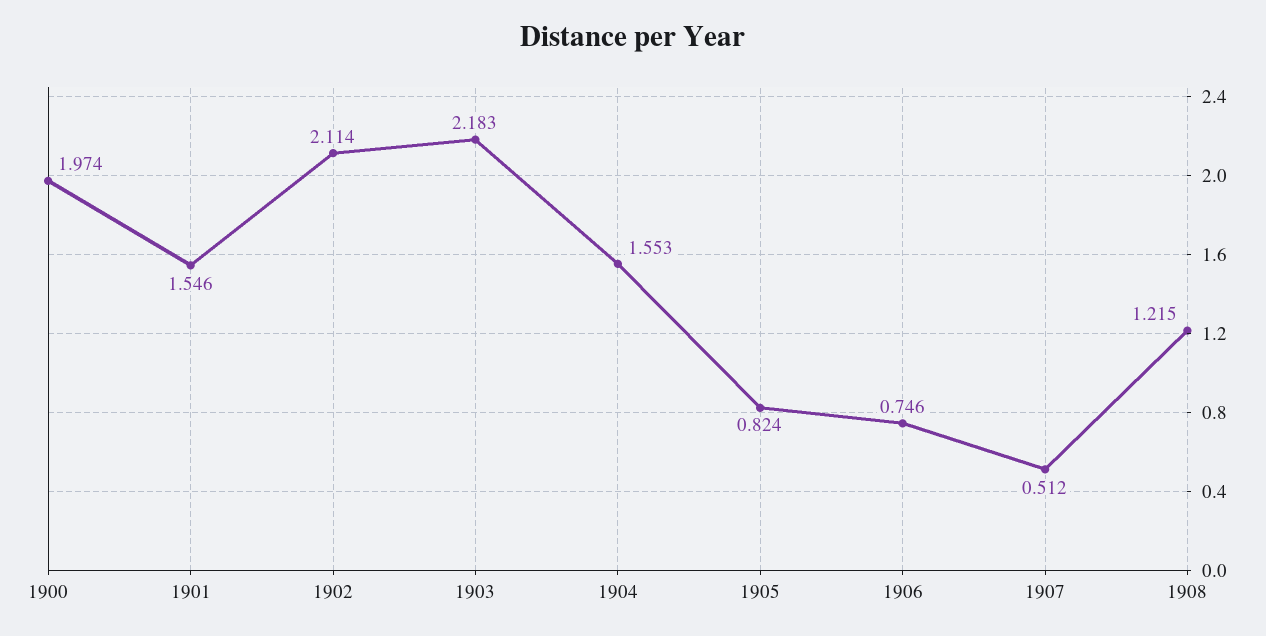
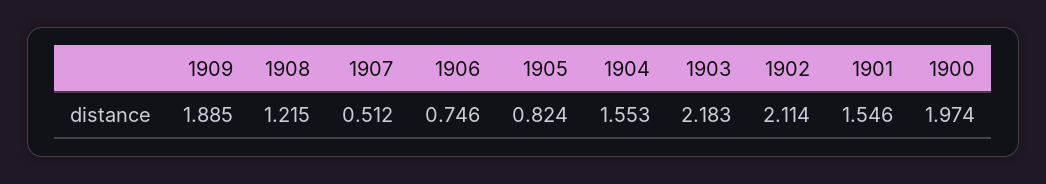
1909: none -> 1.885

